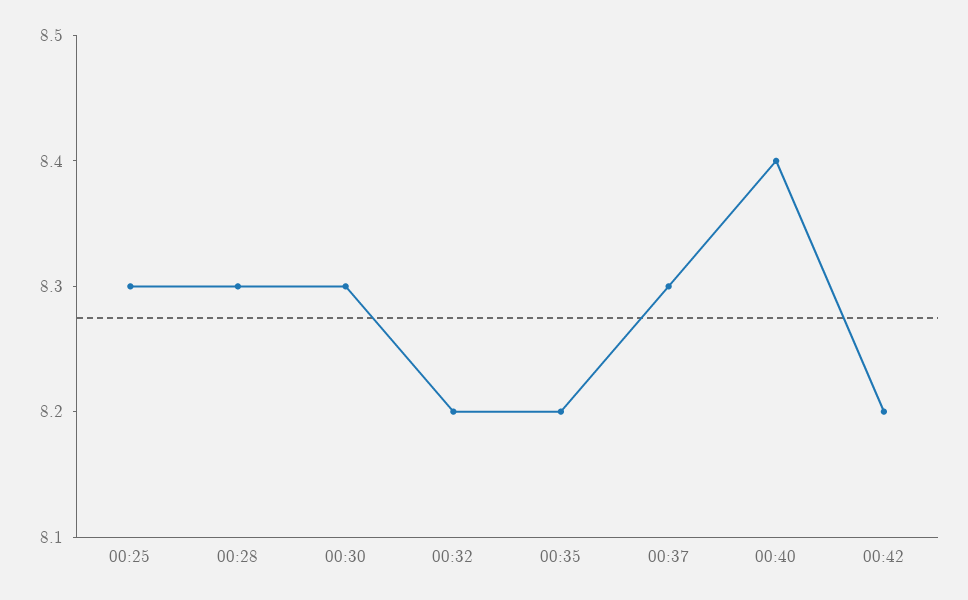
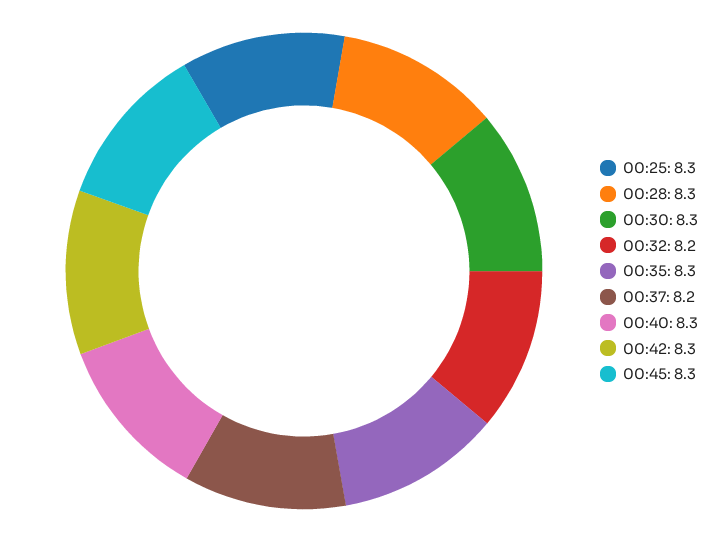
00:35: 8.2 -> 8.3
00:37: 8.3 -> 8.2
00:40: 8.4 -> 8.3
00:42: 8.2 -> 8.3
00:45: none -> 8.3

